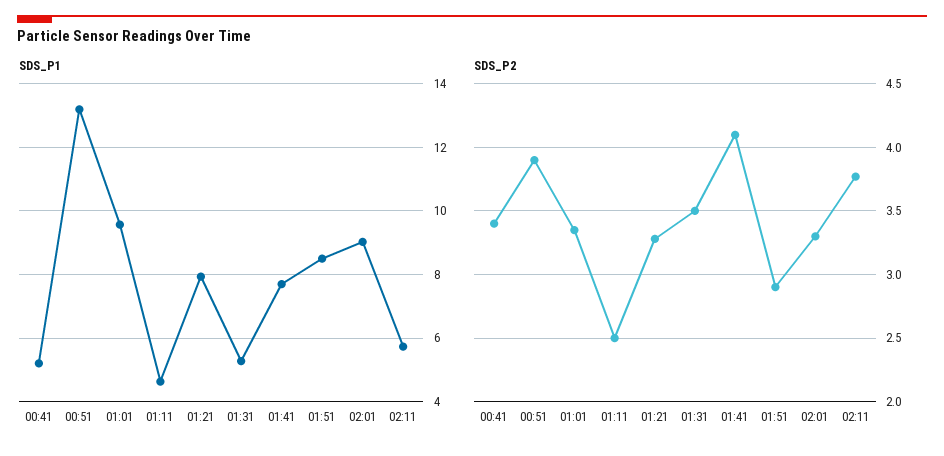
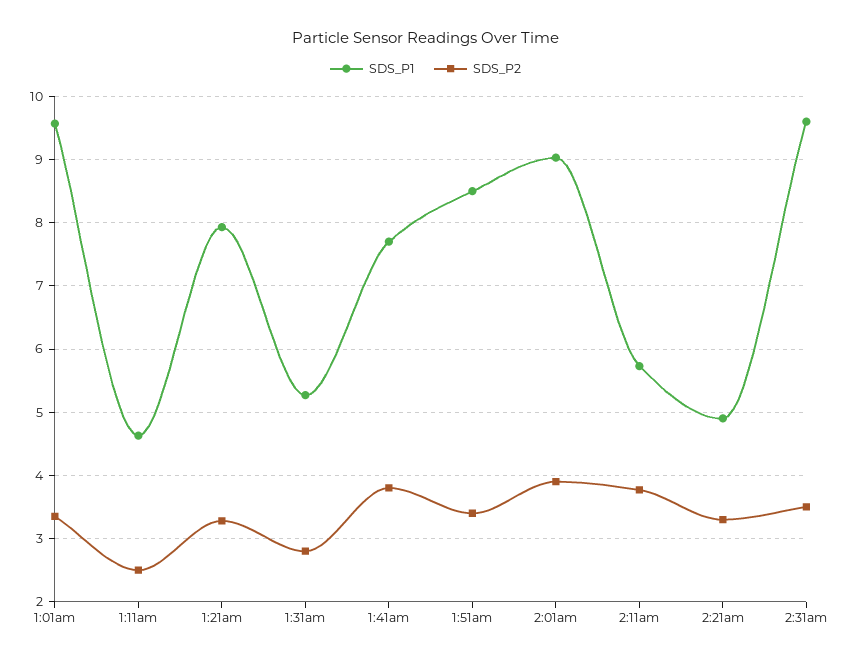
SDS_P1, 00:41: 5.2 -> none
SDS_P1, 00:51: 13.2 -> none
SDS_P2, 00:41: 3.4 -> none
SDS_P2, 00:51: 3.9 -> none
SDS_P2, 01:31: 3.5 -> 2.8
SDS_P2, 01:41: 4.1 -> 3.8
SDS_P2, 01:51: 2.9 -> 3.4
SDS_P2, 02:01: 3.3 -> 3.9
SDS_P1, 2:21am: none -> 4.9
SDS_P2, 2:21am: none -> 3.3
SDS_P1, 2:31am: none -> 9.6
SDS_P2, 2:31am: none -> 3.5

